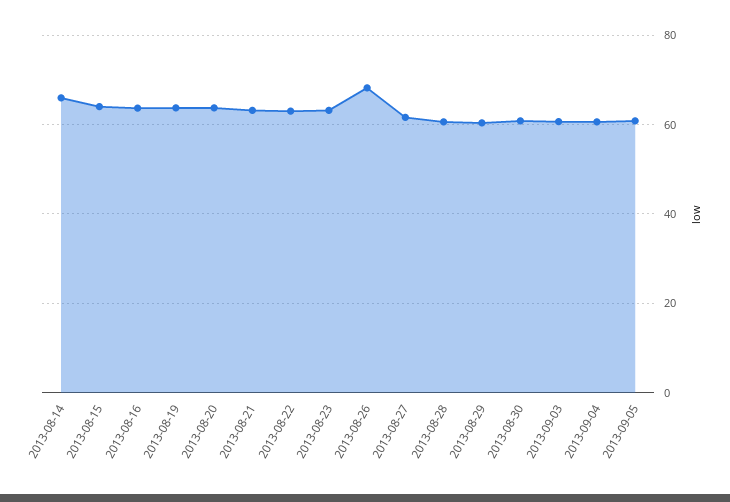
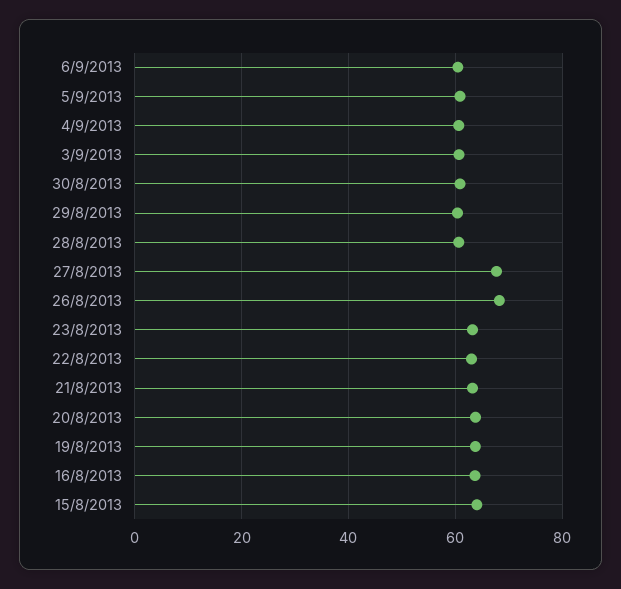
2013-08-14: 66 -> none
2013-08-27: 62 -> 68
6/9/2013: none -> 60

